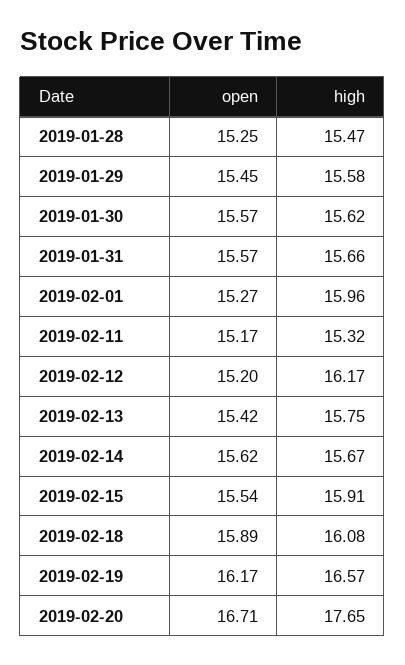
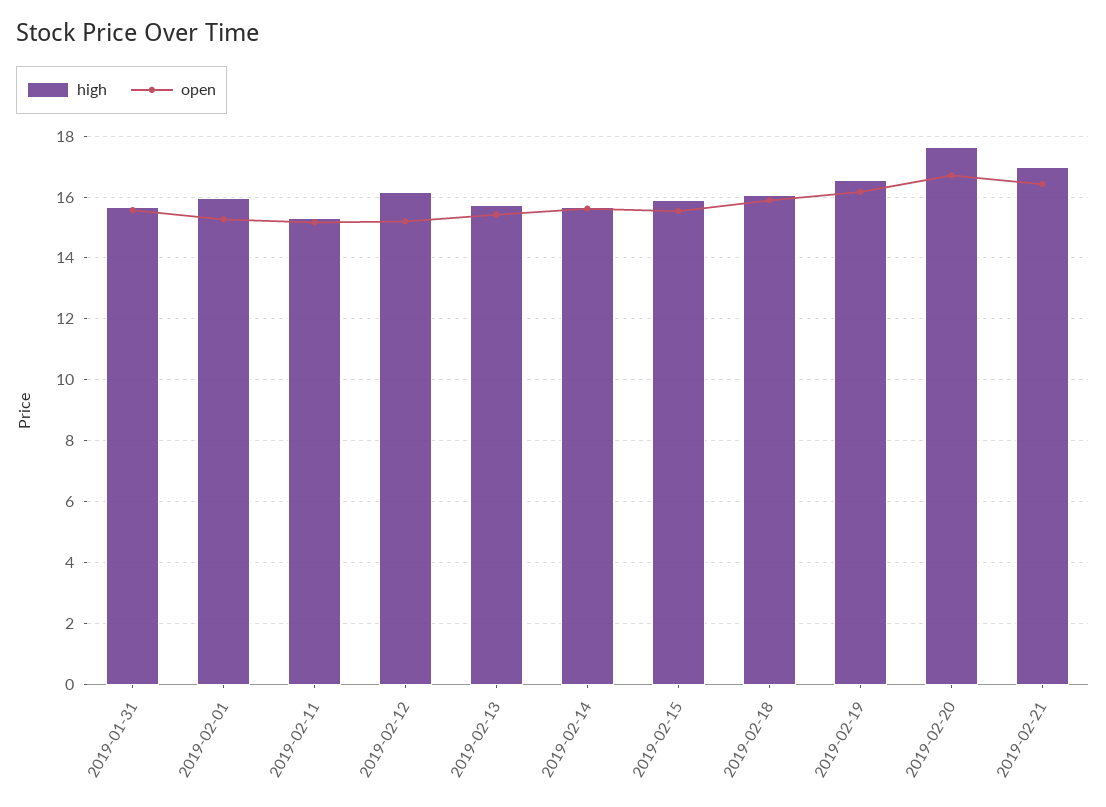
open, 2019-01-28: 15.25 -> none
high, 2019-01-28: 15.47 -> none
open, 2019-01-29: 15.45 -> none
high, 2019-01-29: 15.58 -> none
open, 2019-01-30: 15.57 -> none
high, 2019-01-30: 15.62 -> none
high, 2019-02-21: none -> 17
open, 2019-02-21: none -> 16.4

